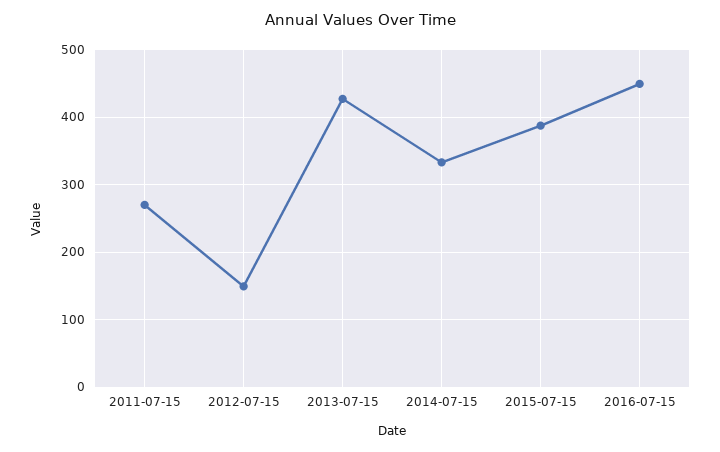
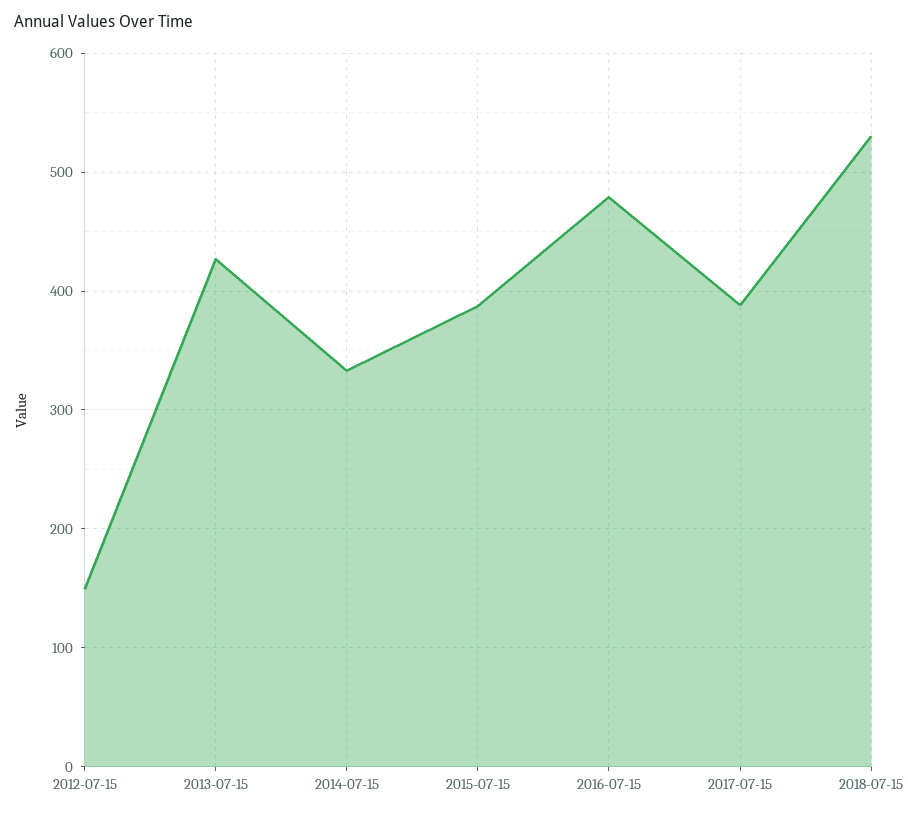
2011-07-15: 270 -> none
2016-07-15: 450 -> 480
2017-07-15: none -> 390
2018-07-15: none -> 530

